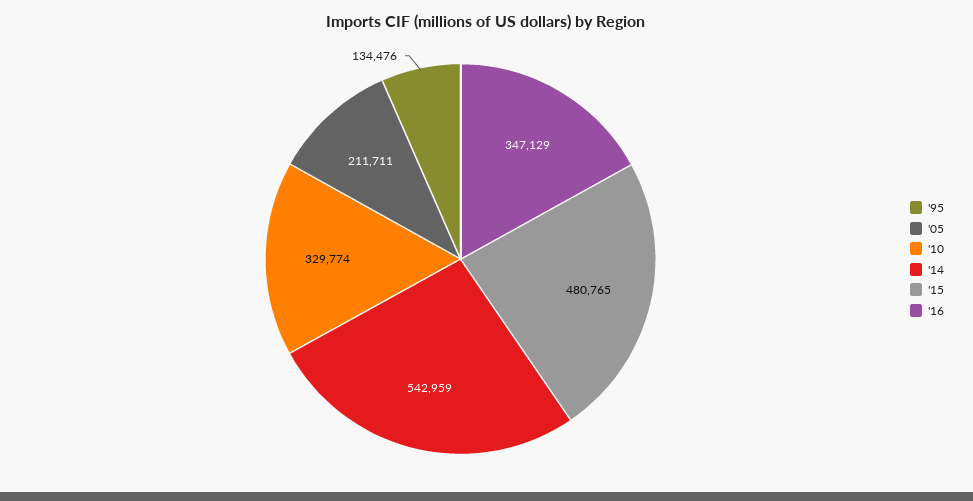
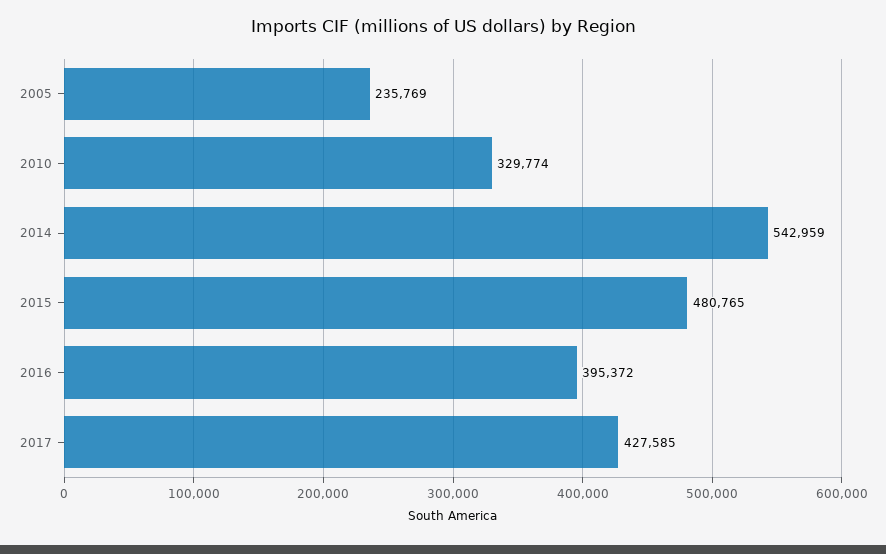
'95: 134476 -> none
'05: 211711 -> 235769
'16: 347129 -> 395372
2017: none -> 427585

